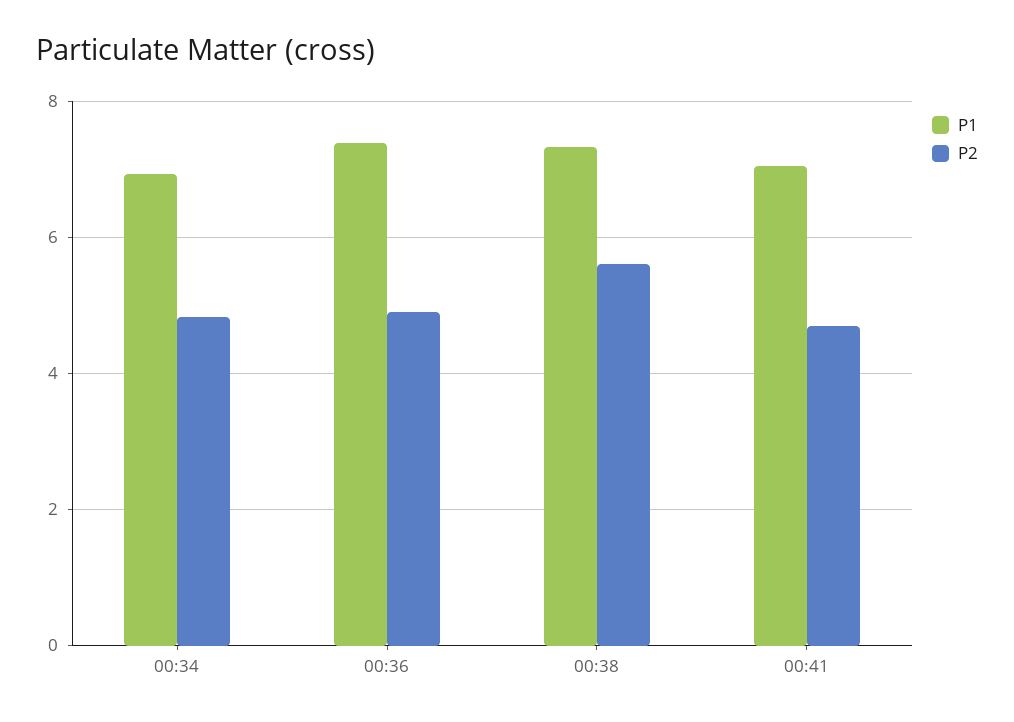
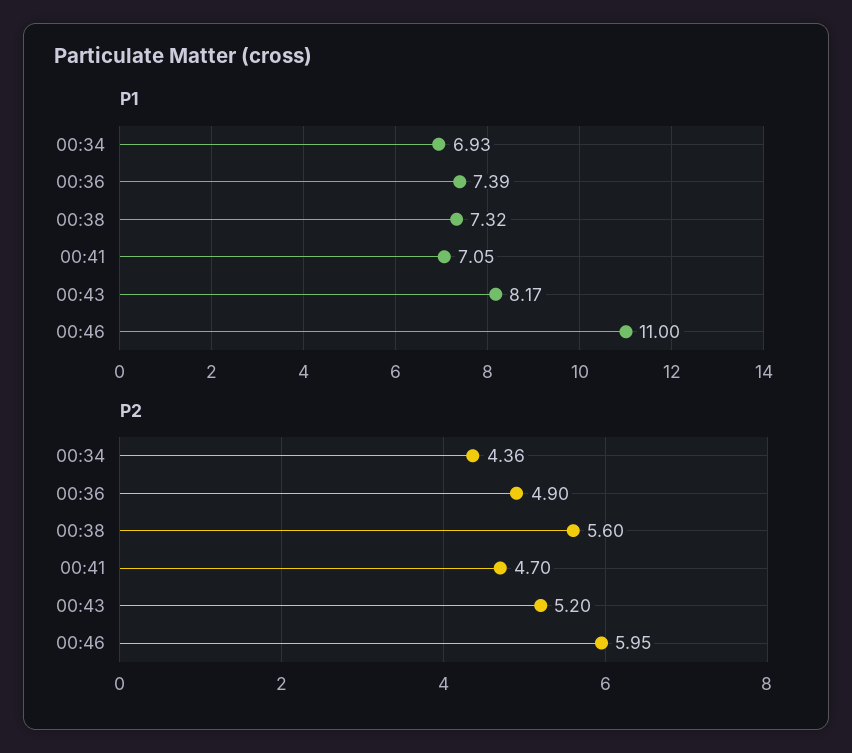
P2, 00:34: 4.8 -> 4.36
P1, 00:43: none -> 8.17
P1, 00:46: none -> 11
P2, 00:43: none -> 5.2
P2, 00:46: none -> 5.95

